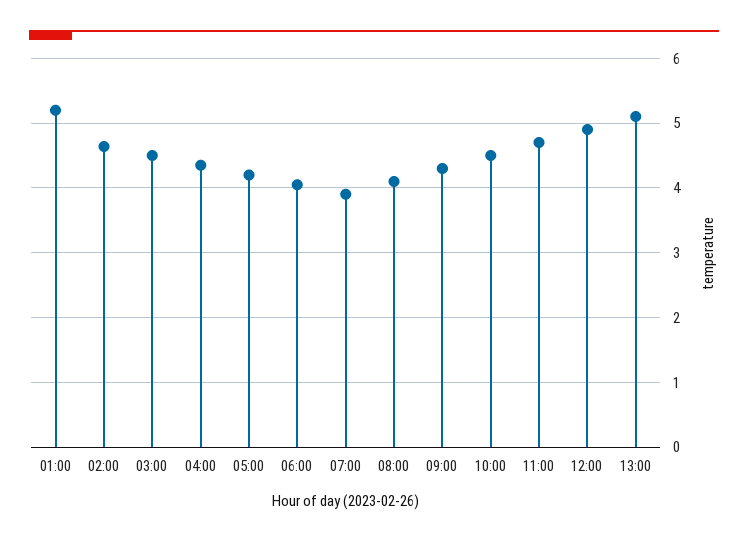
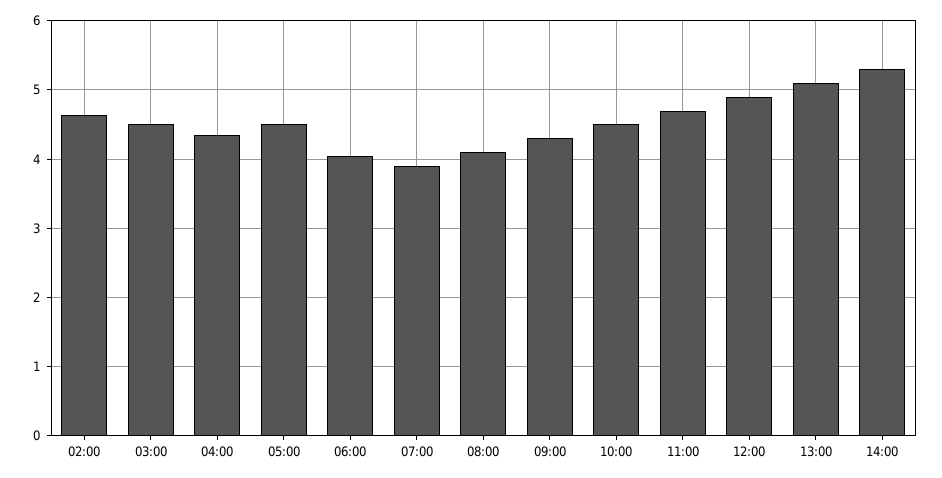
01:00: 5.2 -> none
05:00: 4.2 -> 4.5
14:00: none -> 5.3

